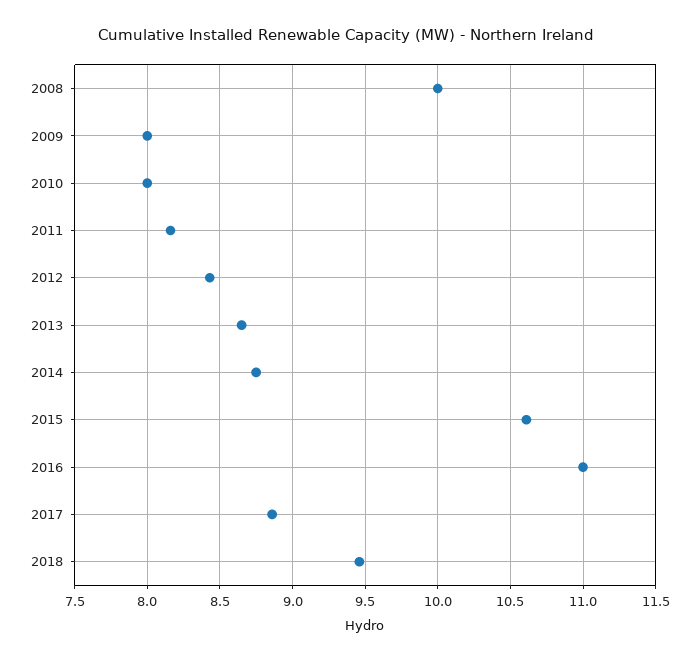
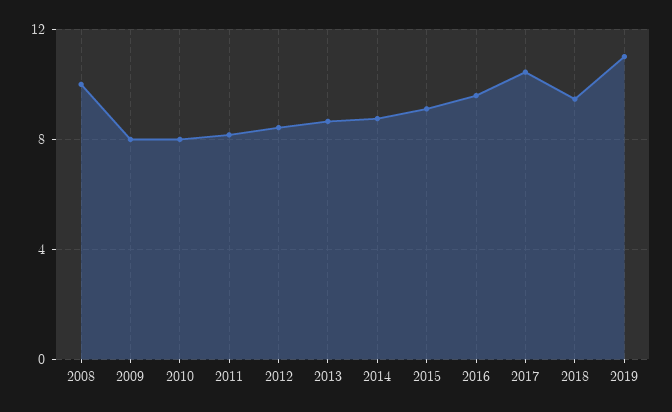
2015: 10.6 -> 9
2016: 11 -> 9.5
2017: 8.85 -> 10.5
2019: none -> 11

